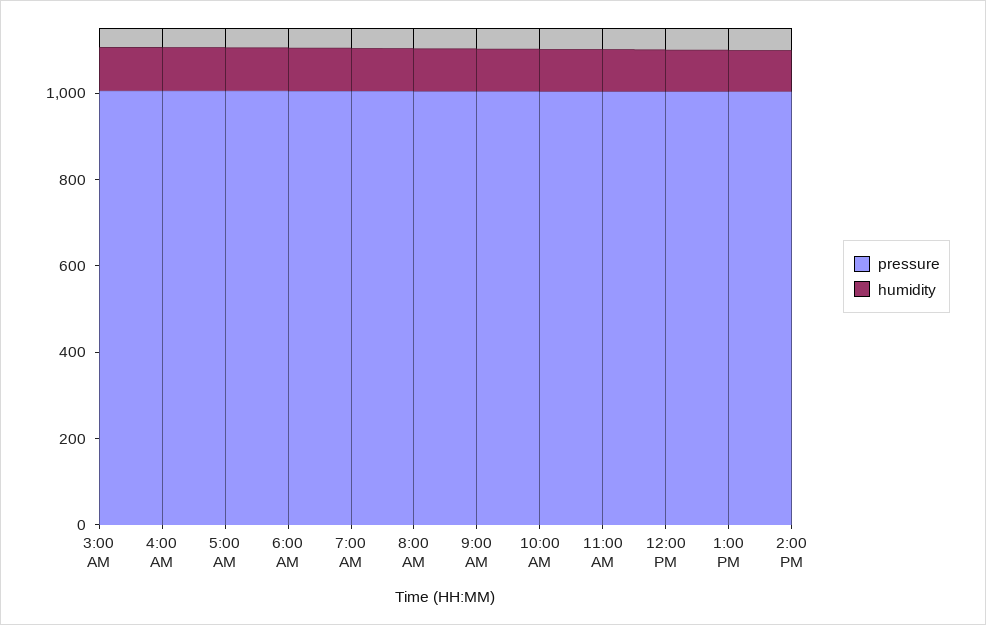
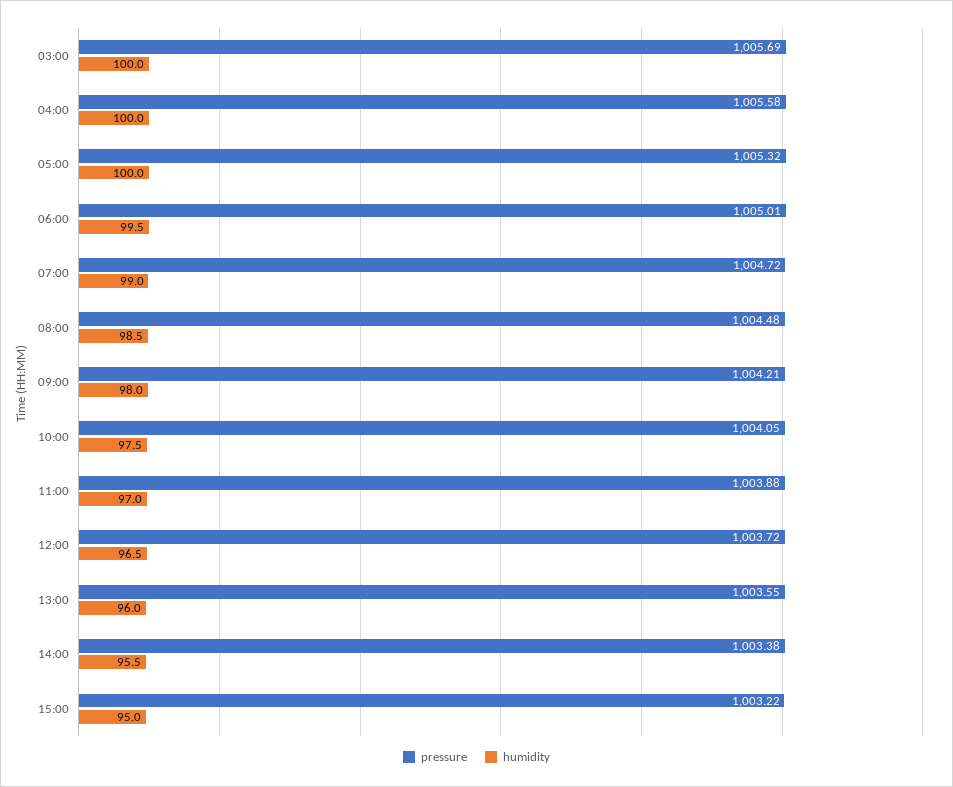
pressure, 15:00: none -> 1003.22
humidity, 15:00: none -> 95

